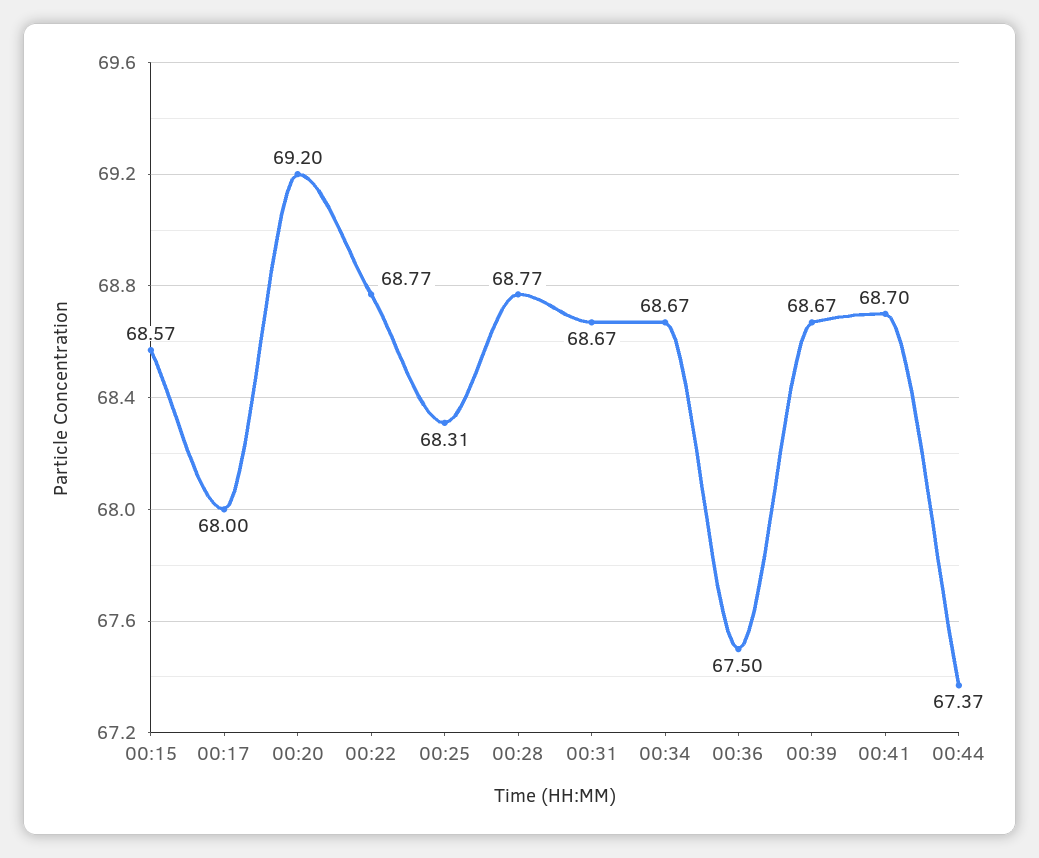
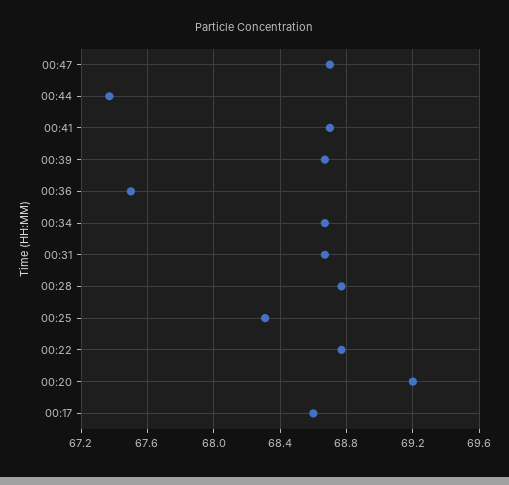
00:15: 68.57 -> none
00:17: 68 -> 68.6
00:47: none -> 68.7

